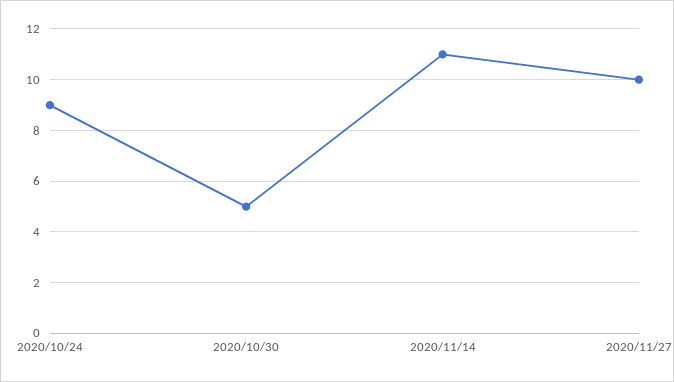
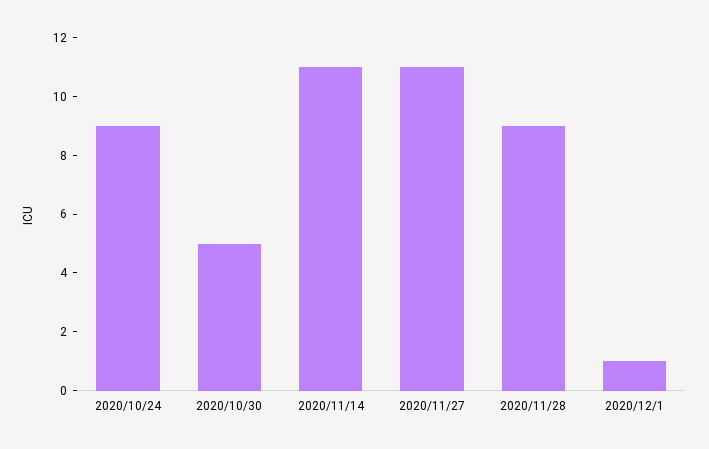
2020/11/27: 10 -> 11
2020/11/28: none -> 9
2020/12/1: none -> 1

